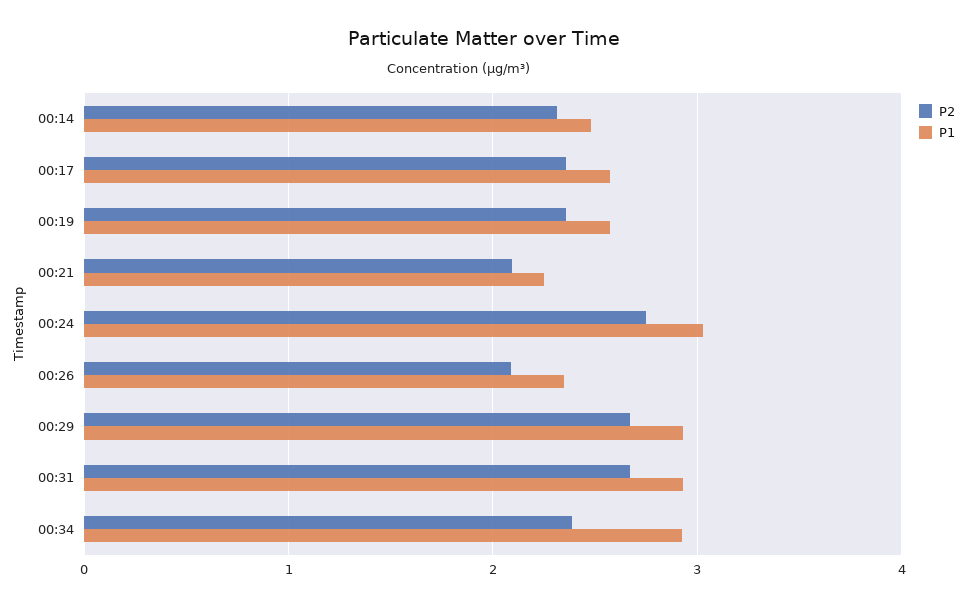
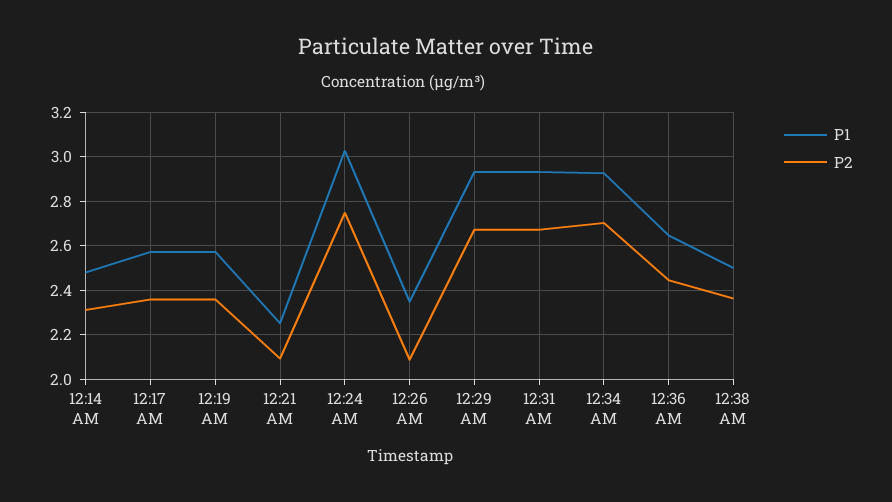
P2, 00:34: 2.4 -> 2.7
P1, 12:36 AM: none -> 2.65
P2, 12:36 AM: none -> 2.45
P1, 12:38 AM: none -> 2.5
P2, 12:38 AM: none -> 2.35

